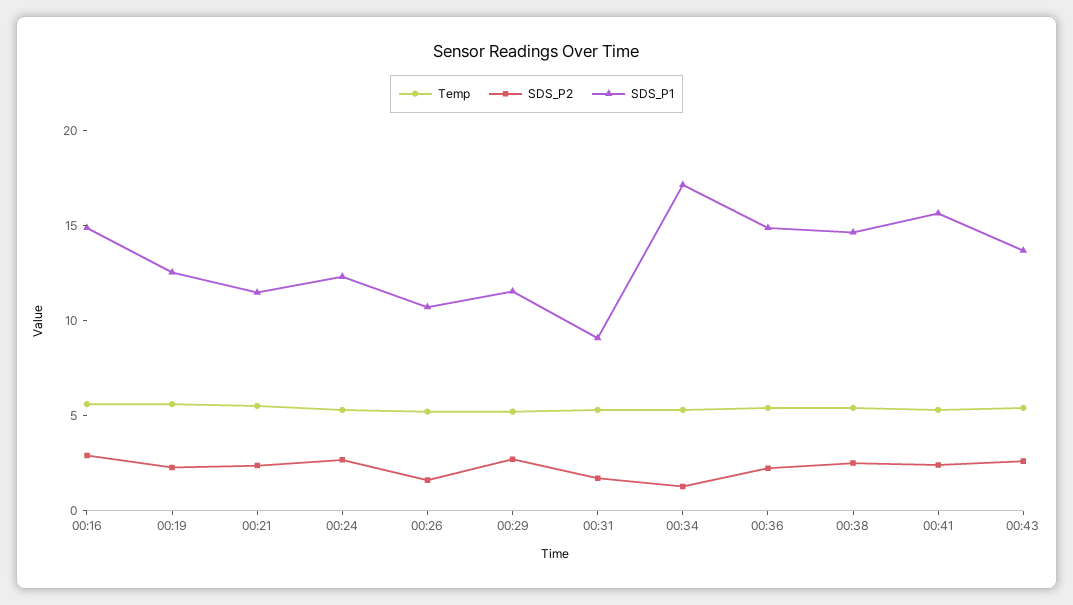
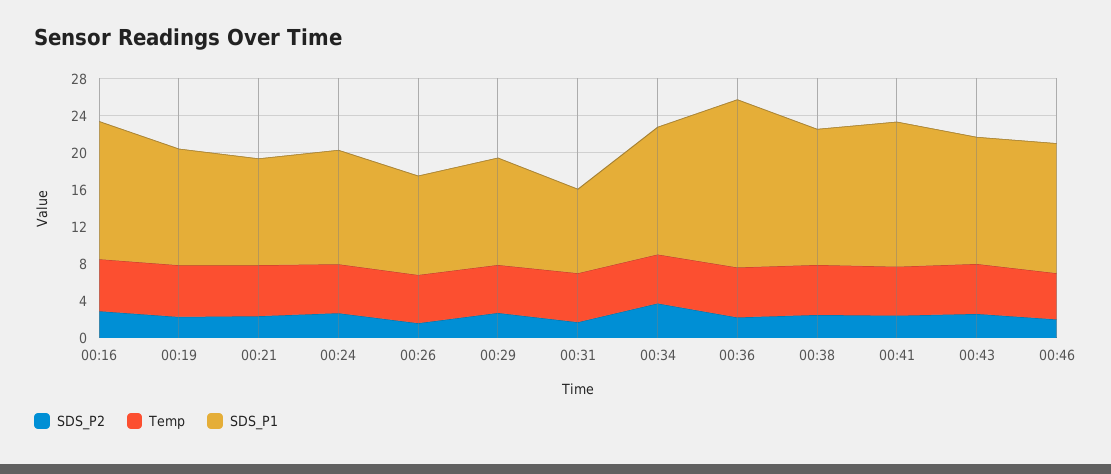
SDS_P2, 00:34: 1 -> 4
SDS_P1, 00:34: 17 -> 14
SDS_P1, 00:36: 15 -> 18
SDS_P2, 00:46: none -> 2
Temp, 00:46: none -> 5
SDS_P1, 00:46: none -> 14

